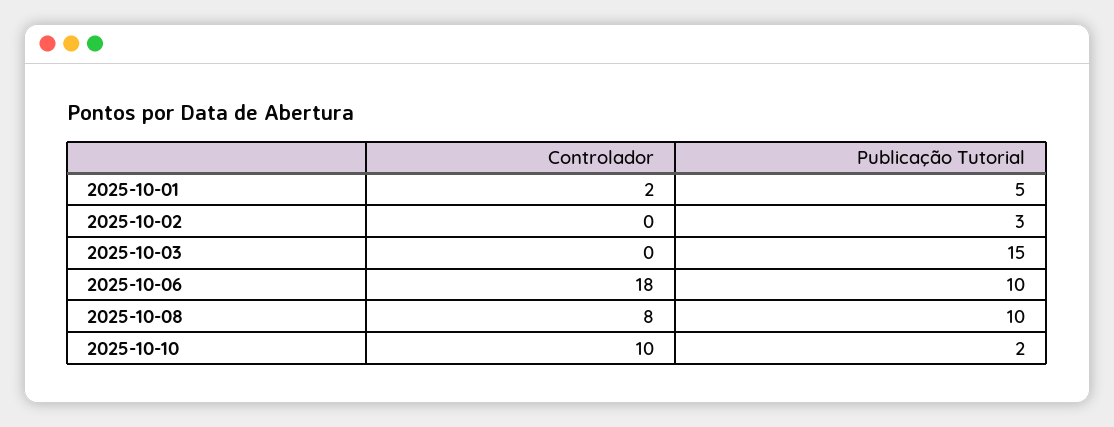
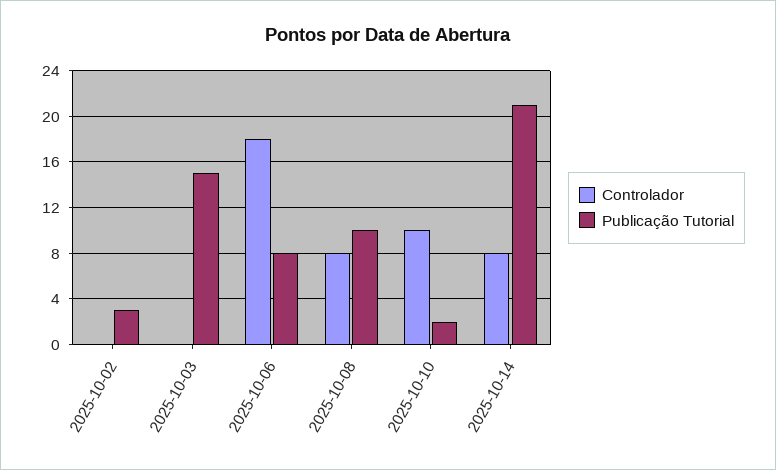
Controlador, 2025-10-01: 2 -> none
Publicação Tutorial, 2025-10-01: 5 -> none
Publicação Tutorial, 2025-10-06: 10 -> 8
Controlador, 2025-10-14: none -> 8
Publicação Tutorial, 2025-10-14: none -> 21

